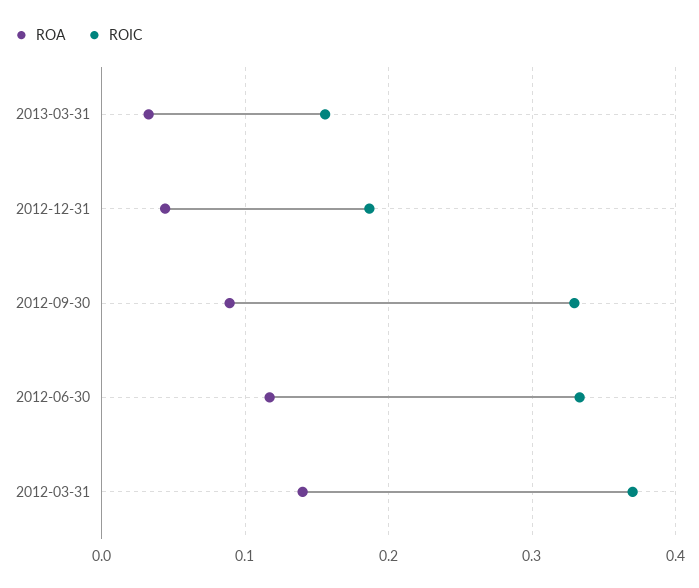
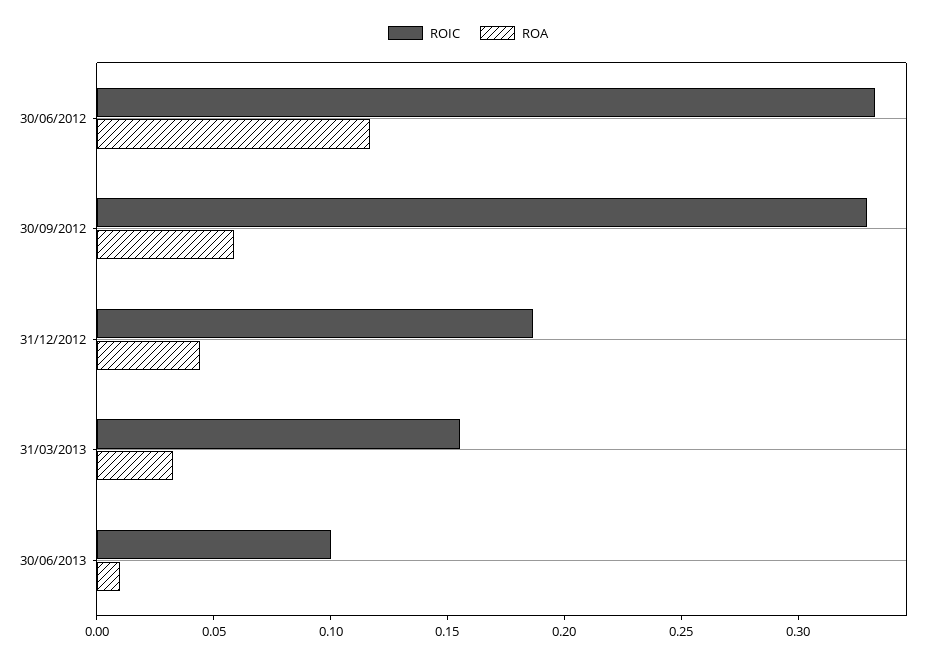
ROA, 2012-09-30: 0.09 -> 0.06
ROA, 2012-03-31: 0.14 -> none
ROIC, 2012-03-31: 0.37 -> none
ROIC, 30/06/2013: none -> 0.1
ROA, 30/06/2013: none -> 0.01

